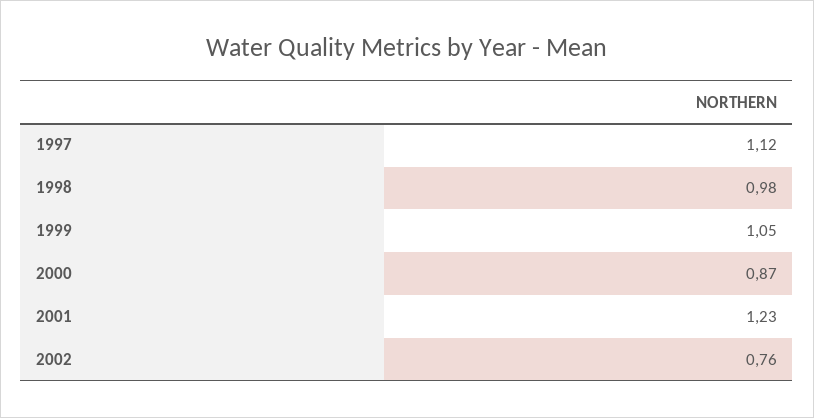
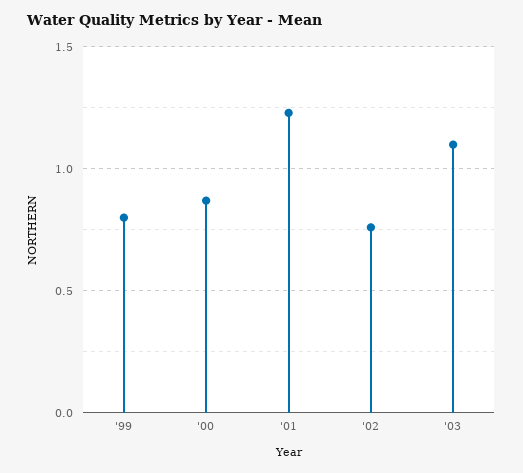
1997: 1.12 -> none
1998: 0.98 -> none
1999: 1.05 -> 0.8
'03: none -> 1.1

